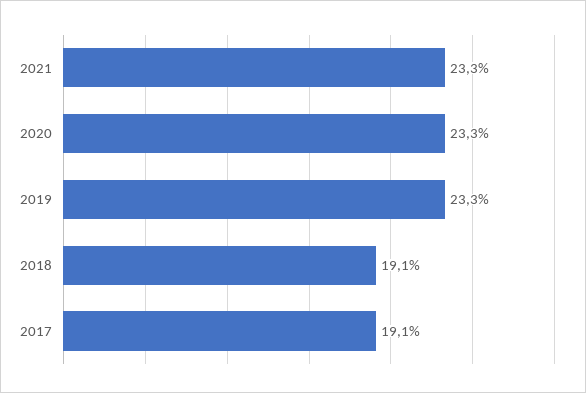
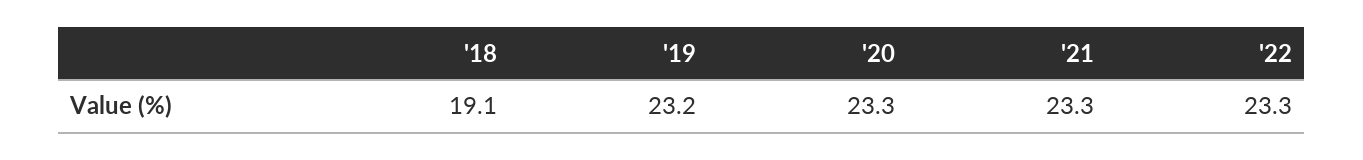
2019: 23.3 -> 23.2
2017: 19.1 -> none
'22: none -> 23.3

